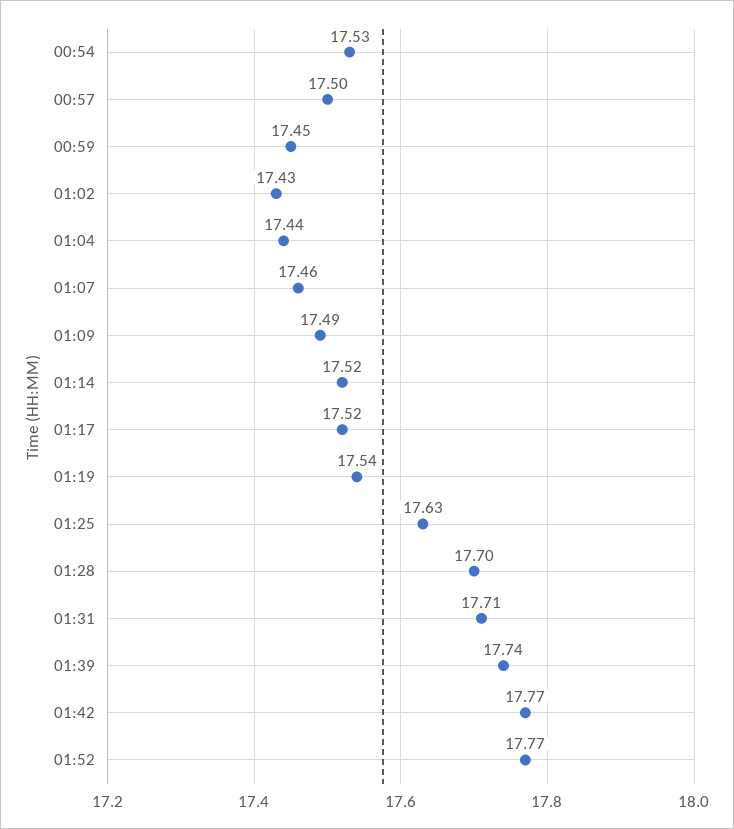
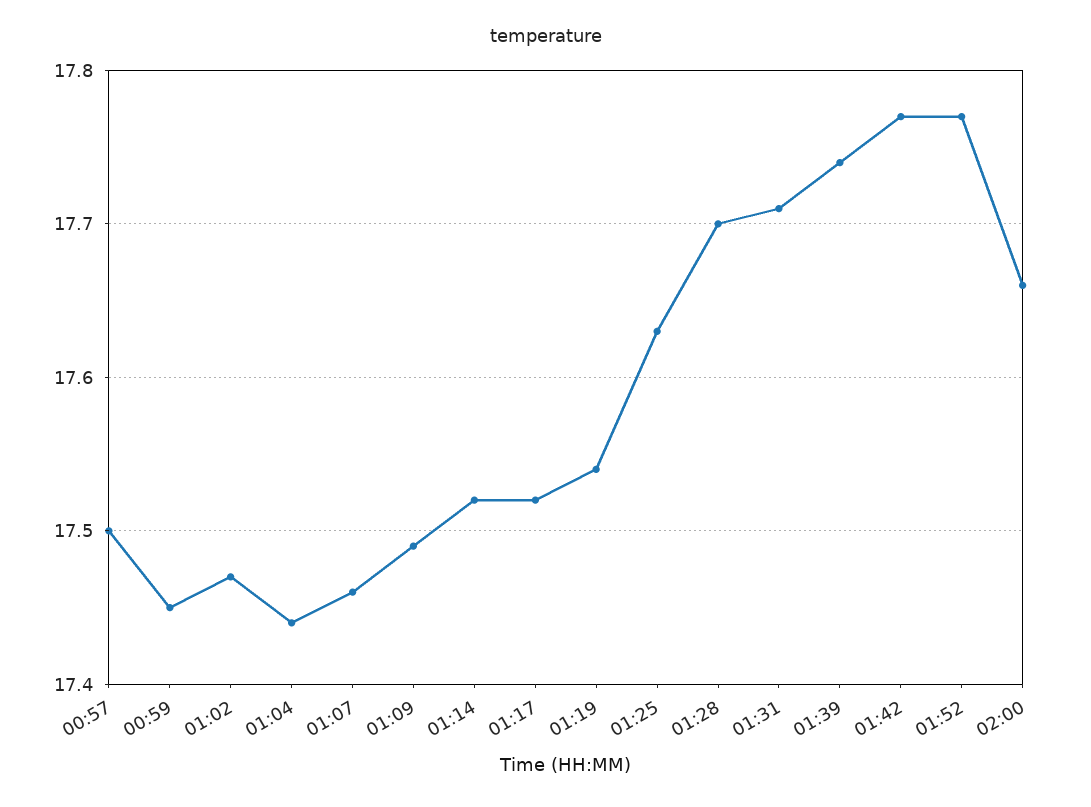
00:54: 17.53 -> none
01:02: 17.43 -> 17.47
02:00: none -> 17.66

